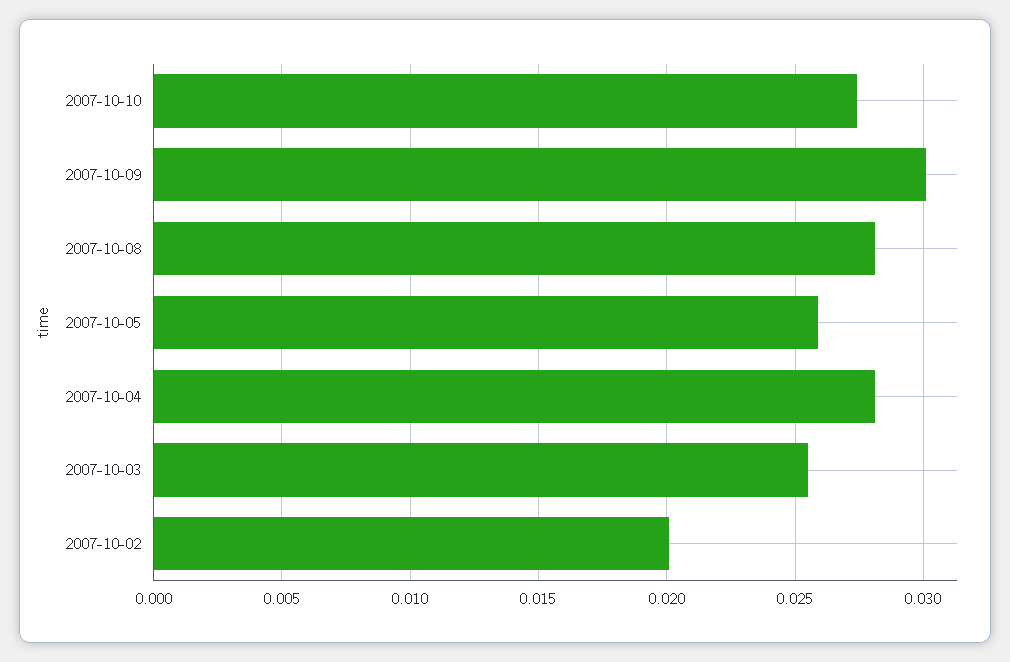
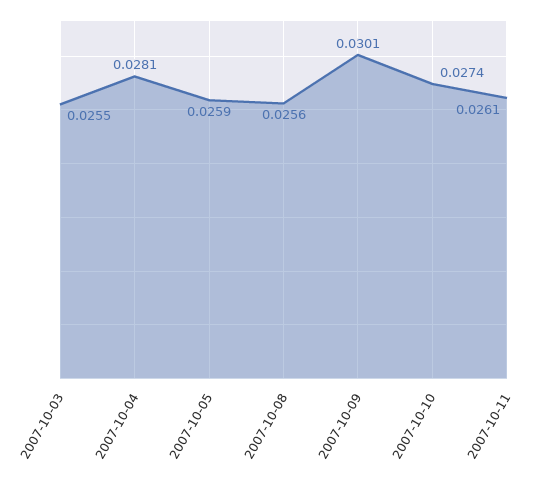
2007-10-08: 0.028 -> 0.0256
2007-10-02: 0.02 -> none
2007-10-11: none -> 0.0261

